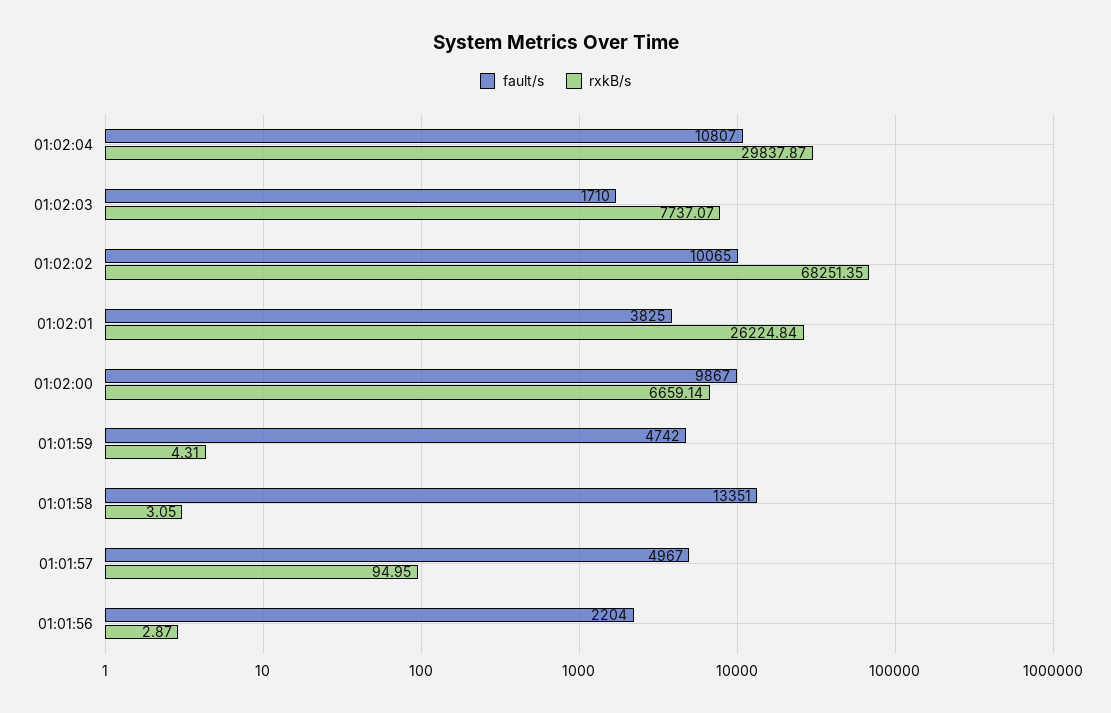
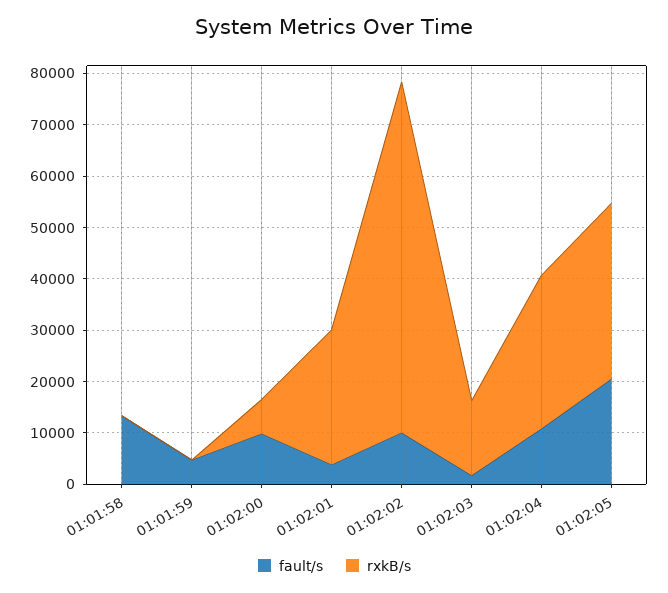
rxkB/s, 01:02:03: 7737.07 -> 14000
fault/s, 01:01:57: 4967 -> none
rxkB/s, 01:01:57: 94.95 -> none
fault/s, 01:01:56: 2204 -> none
rxkB/s, 01:01:56: 2.87 -> none
fault/s, 01:02:05: none -> 20000
rxkB/s, 01:02:05: none -> 34000

